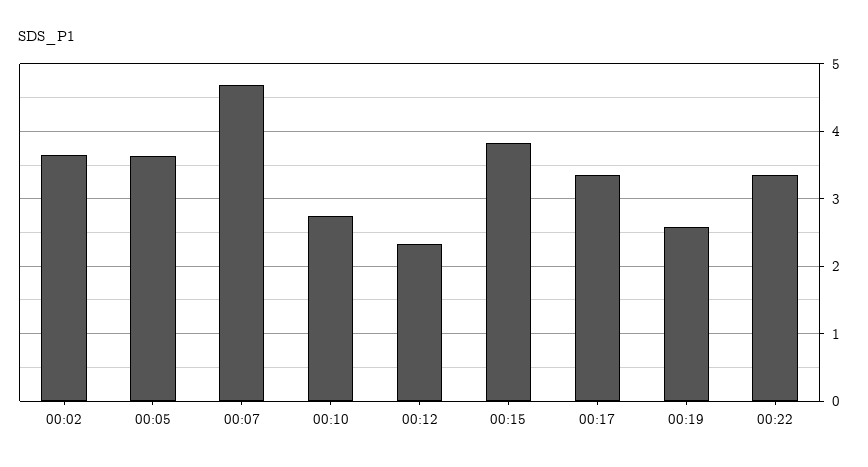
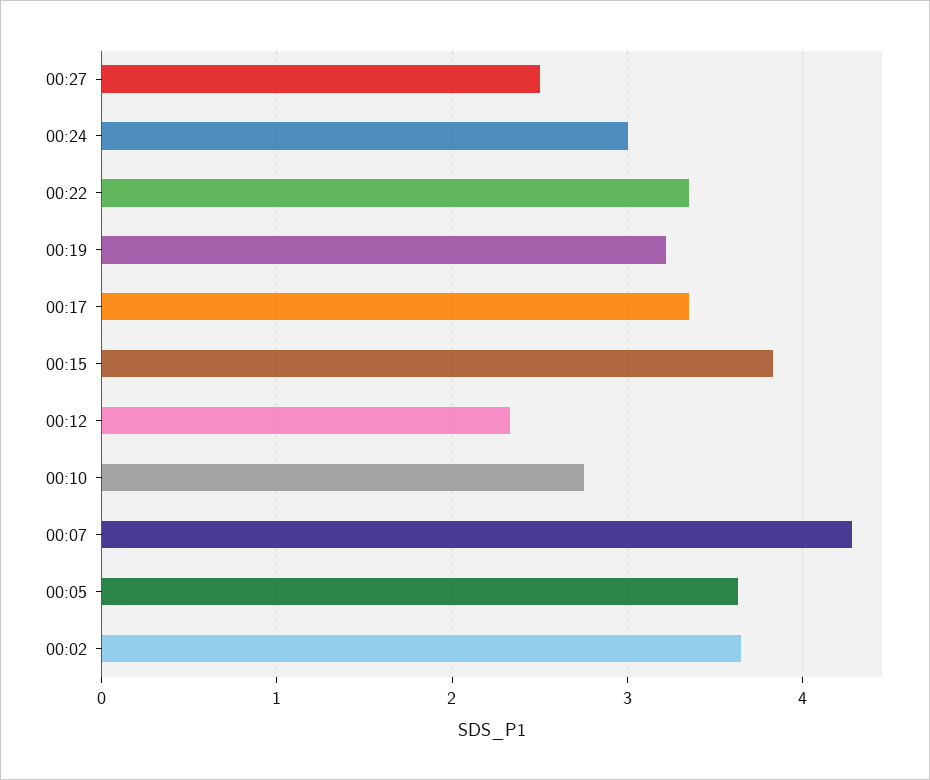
00:07: 4.7 -> 4.3
00:19: 2.6 -> 3.2
00:27: none -> 2.5
00:24: none -> 3

